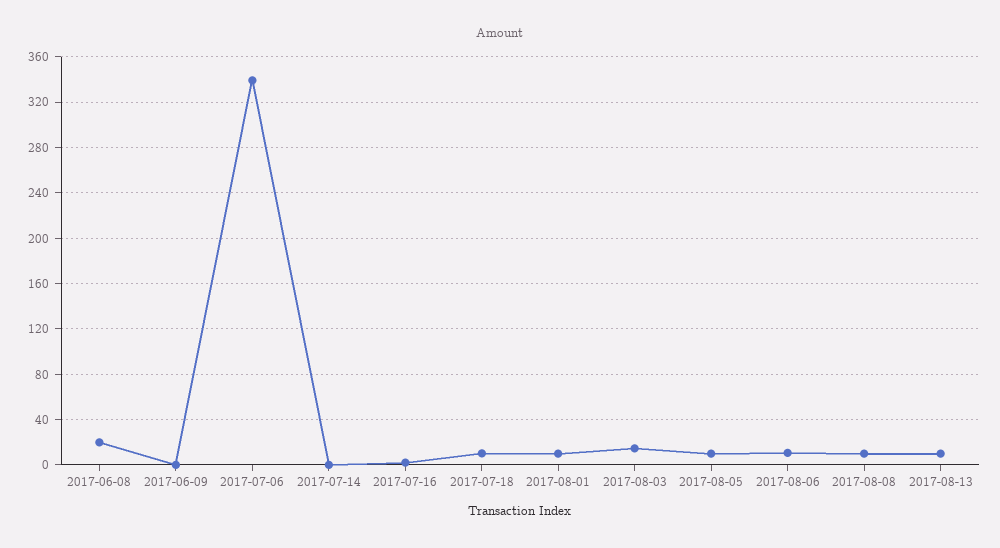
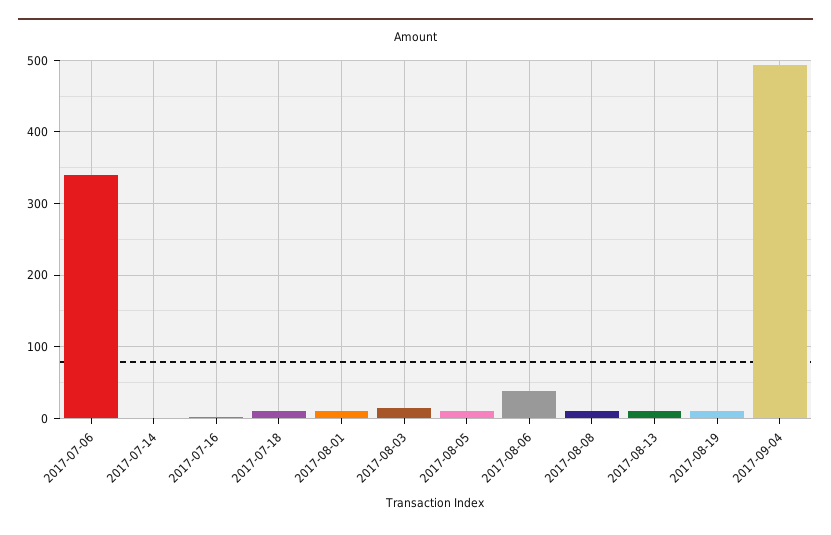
2017-06-08: 20 -> none
2017-06-09: 0 -> none
2017-08-06: 10 -> 40
2017-08-19: none -> 10
2017-09-04: none -> 490

